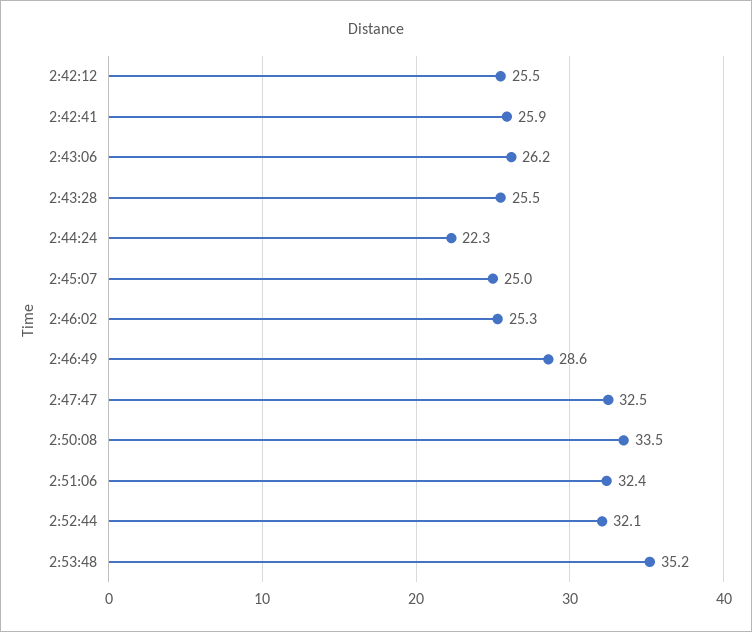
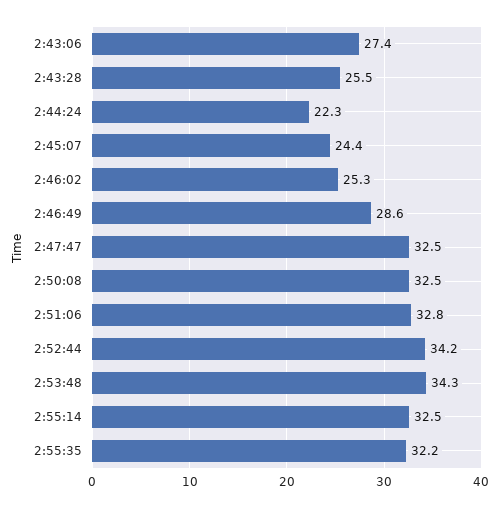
2:42:12: 25.5 -> none
2:42:41: 25.9 -> none
2:43:06: 26.2 -> 27.4
2:45:07: 25 -> 24.4
2:50:08: 33.5 -> 32.5
2:51:06: 32.4 -> 32.8
2:52:44: 32.1 -> 34.2
2:53:48: 35.2 -> 34.3
2:55:14: none -> 32.5
2:55:35: none -> 32.2

